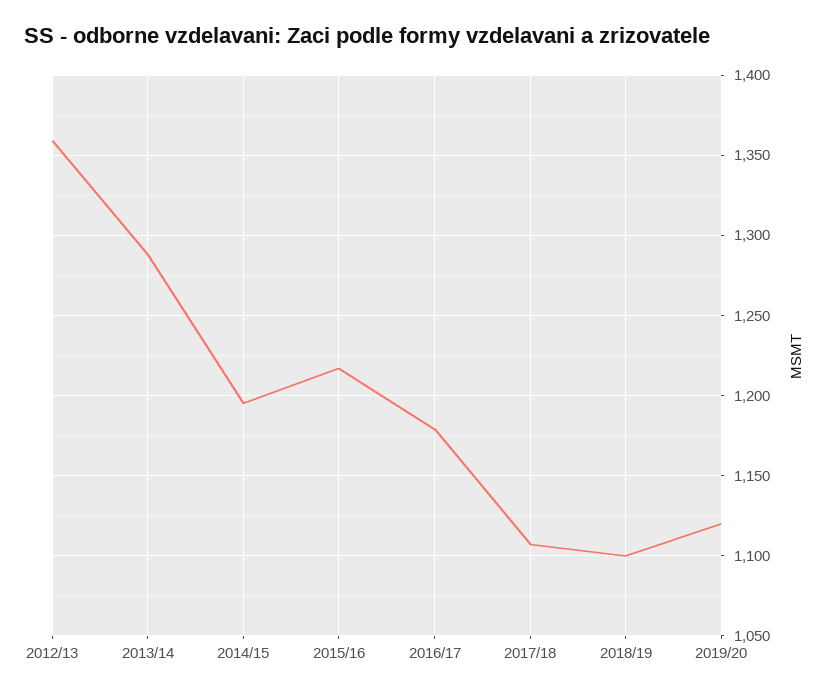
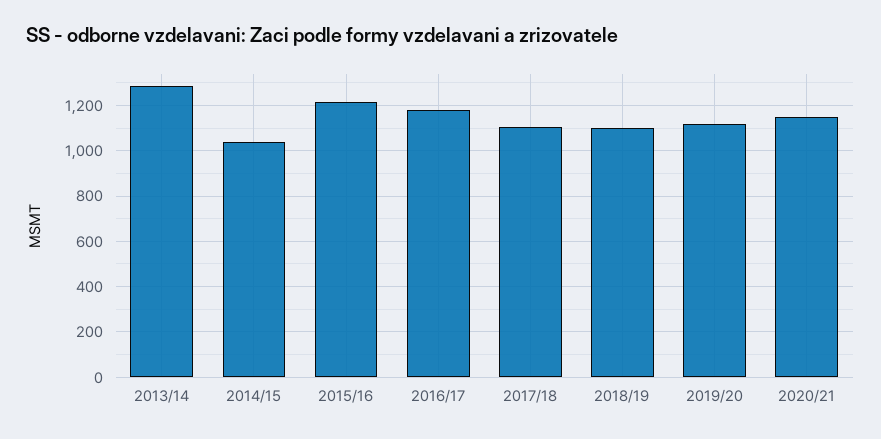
2012/13: 1360 -> none
2014/15: 1195 -> 1050
2020/21: none -> 1150

